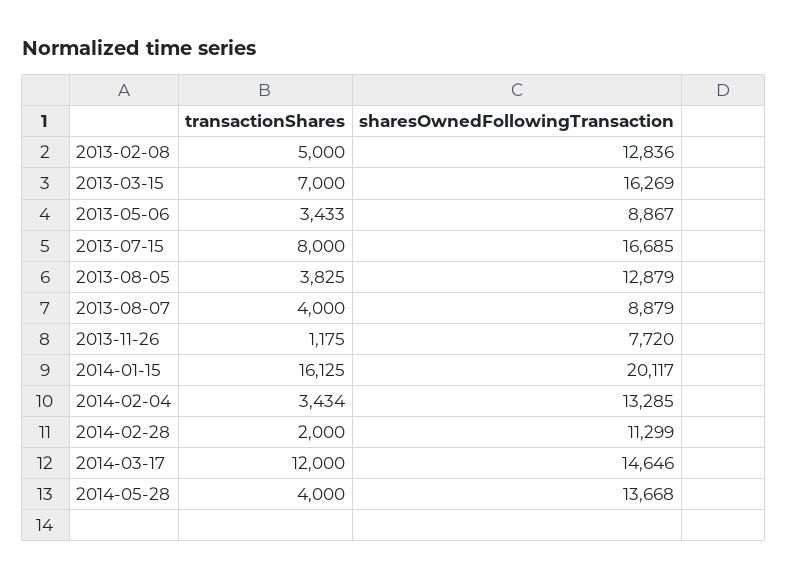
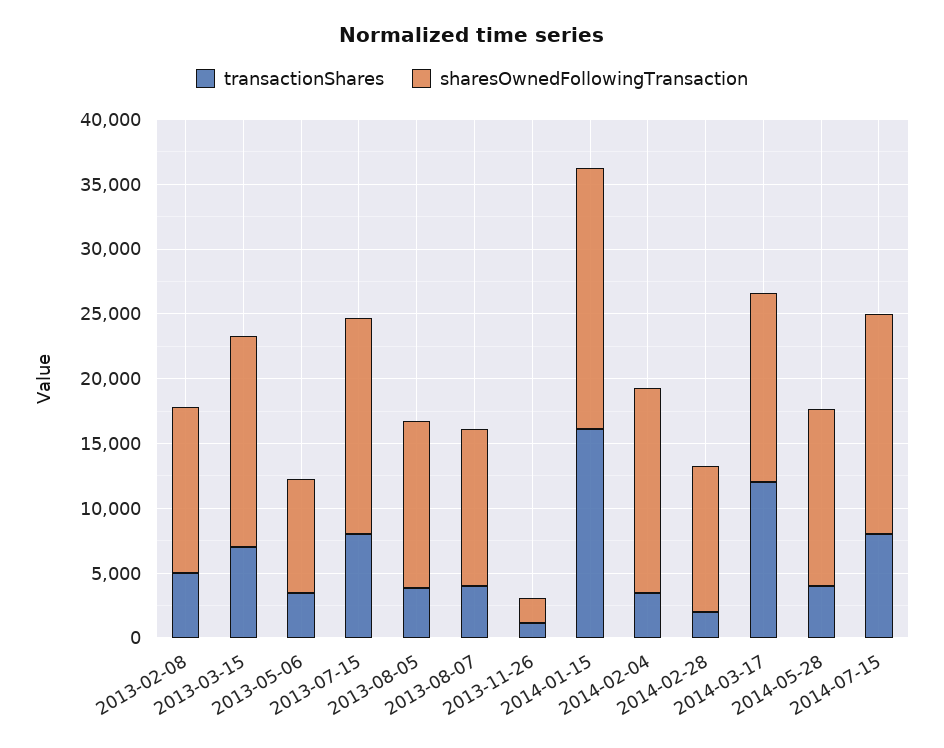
sharesOwnedFollowingTransaction, 2013-08-07: 8879 -> 12000
sharesOwnedFollowingTransaction, 2013-11-26: 7720 -> 2000
sharesOwnedFollowingTransaction, 2014-02-04: 13285 -> 16000
transactionShares, 2014-07-15: none -> 8000
sharesOwnedFollowingTransaction, 2014-07-15: none -> 17000

